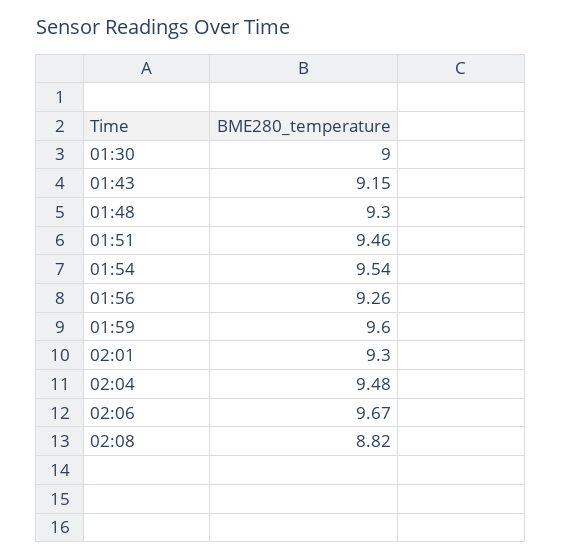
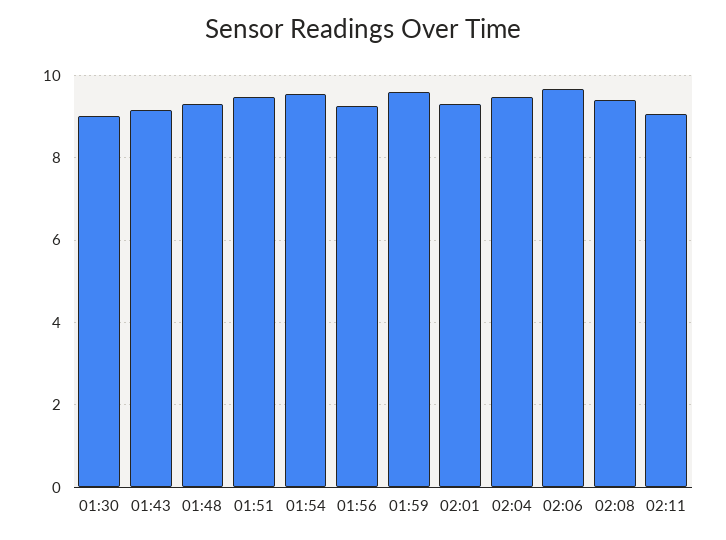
02:08: 8.82 -> 9.4
02:11: none -> 9

